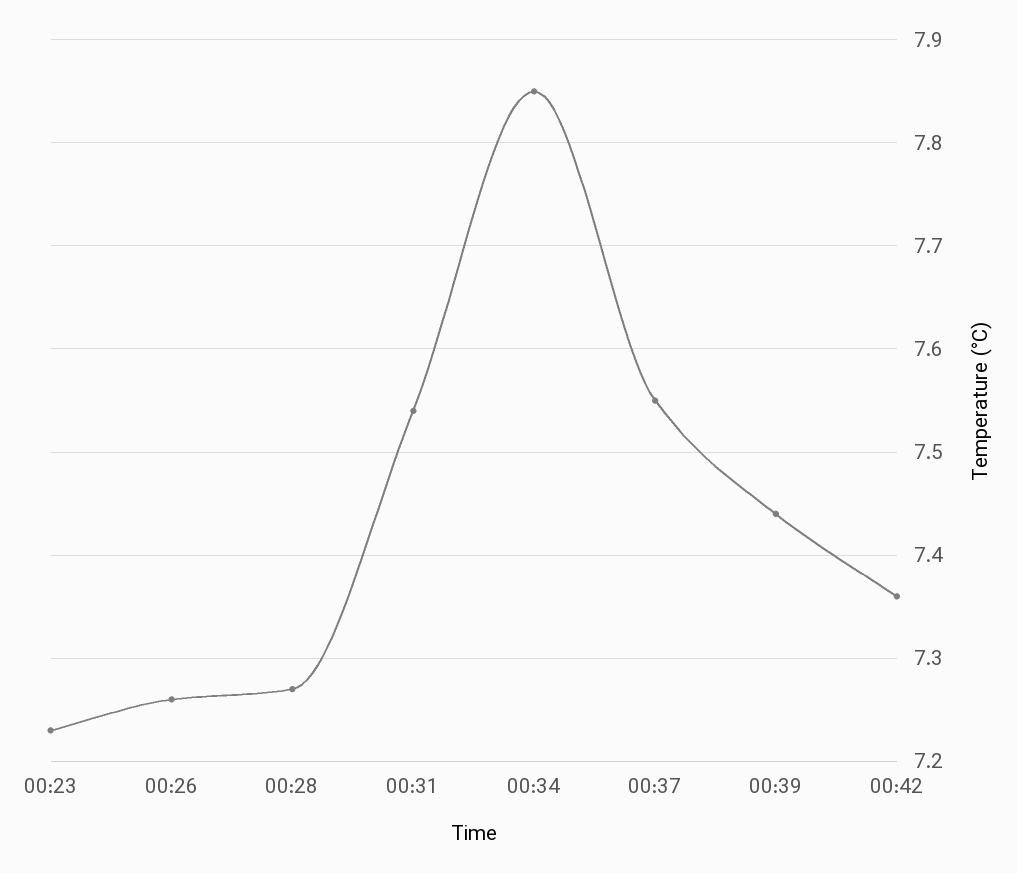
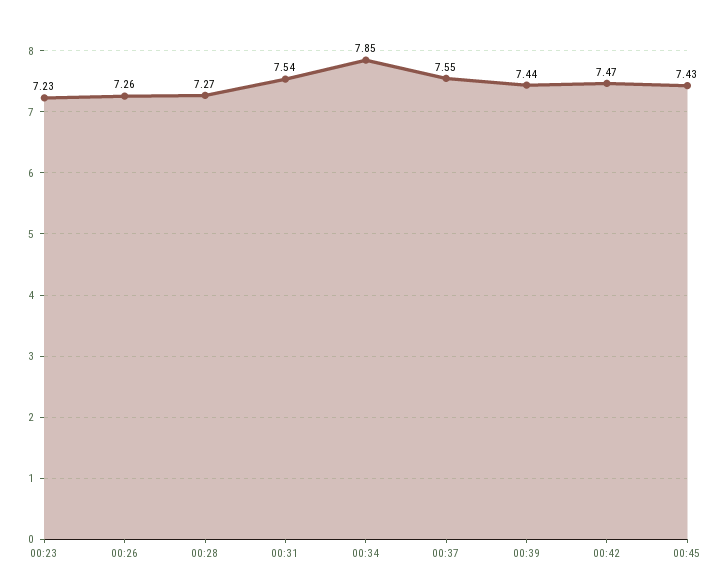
00:42: 7.36 -> 7.47
00:45: none -> 7.43

